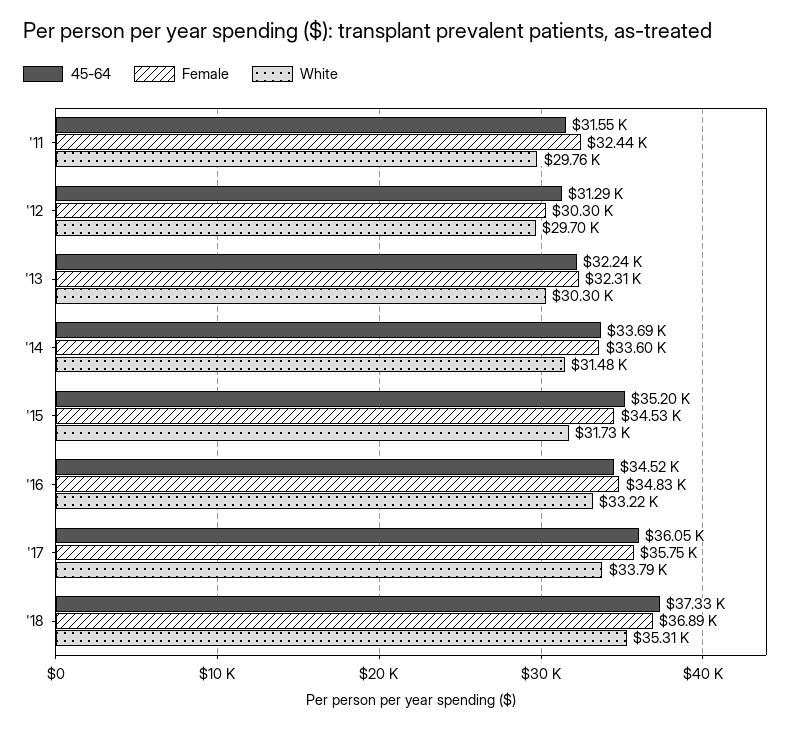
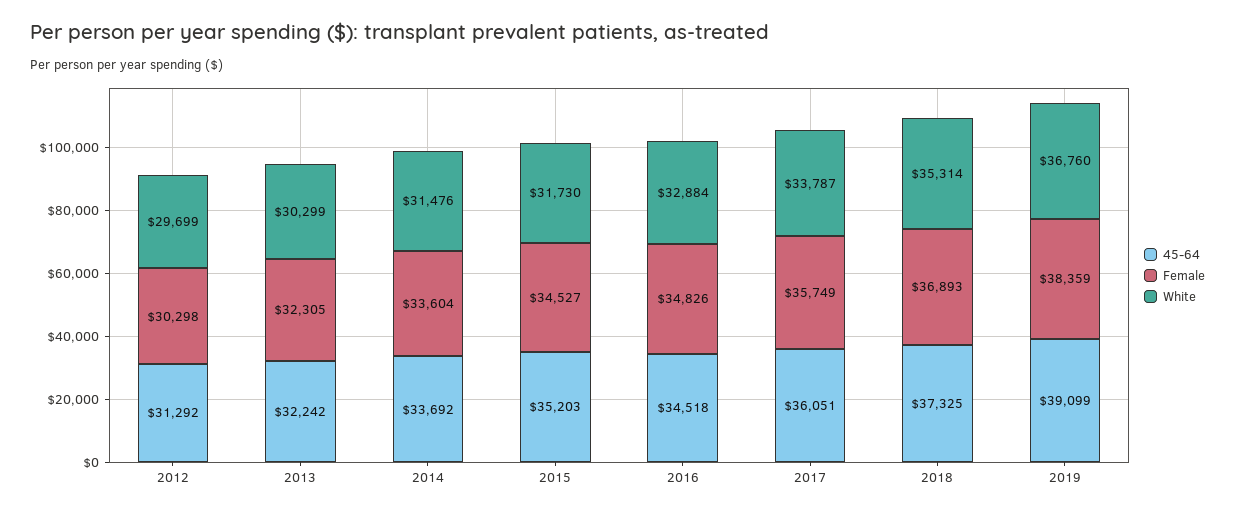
45-64, '11: 31550 -> none
Female, '11: 32440 -> none
White, '11: 29760 -> none
White, '16: 33220 -> 32884
45-64, 2019: none -> 39099
Female, 2019: none -> 38359
White, 2019: none -> 36760

